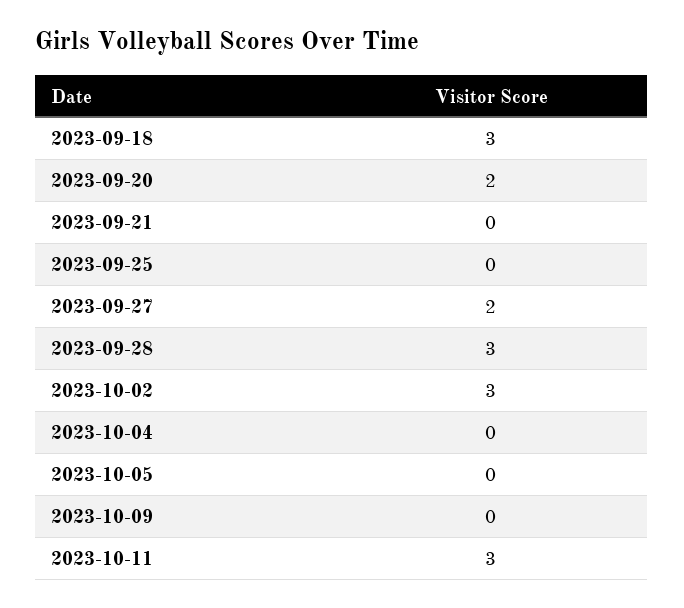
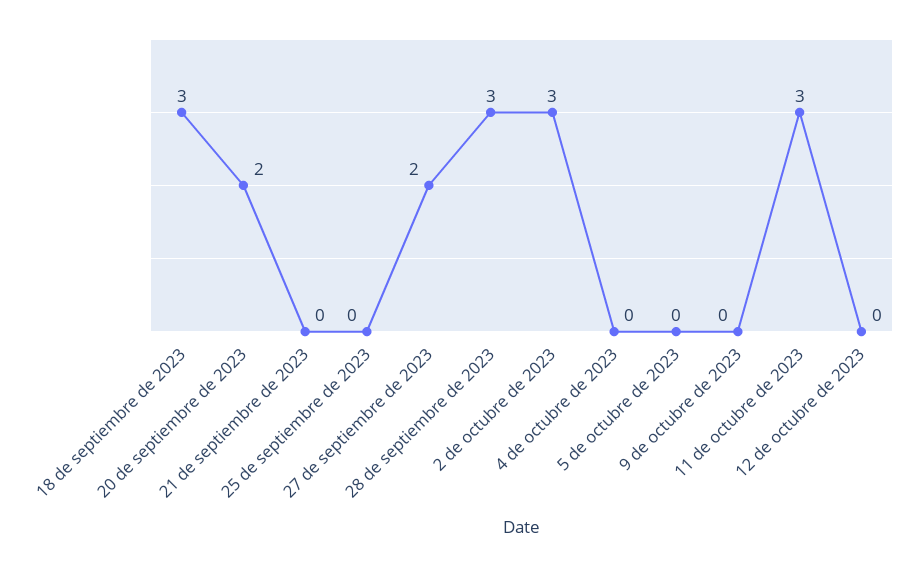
12 de octubre de 2023: none -> 0

